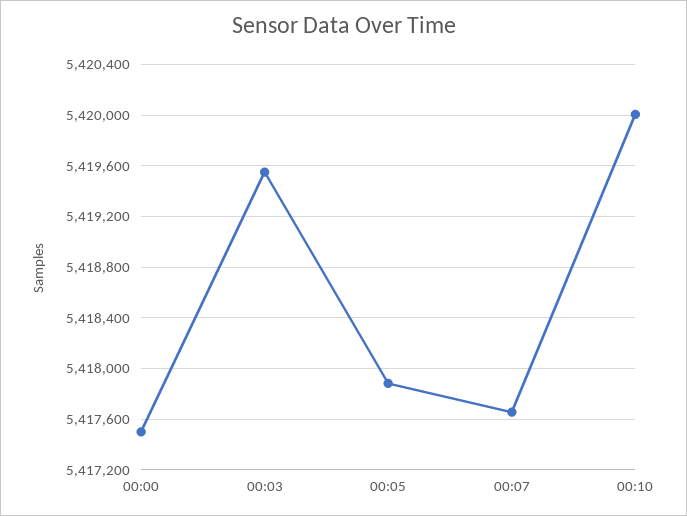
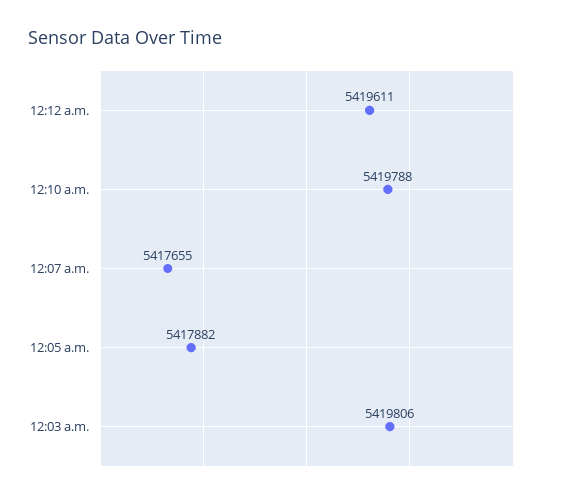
00:00: 5417500 -> none
00:03: 5419550 -> 5419806
00:10: 5420000 -> 5419788
12:12 a.m.: none -> 5419611

